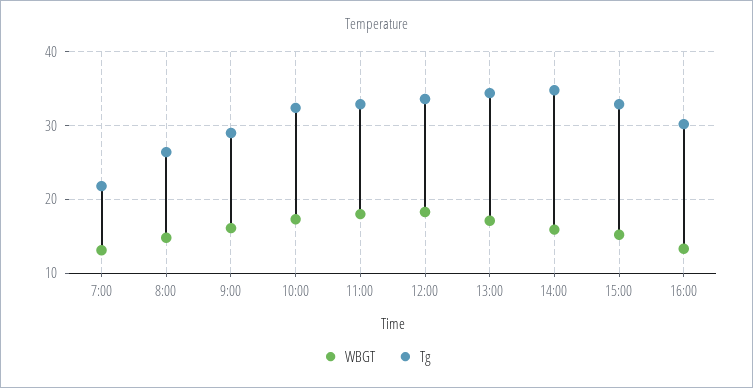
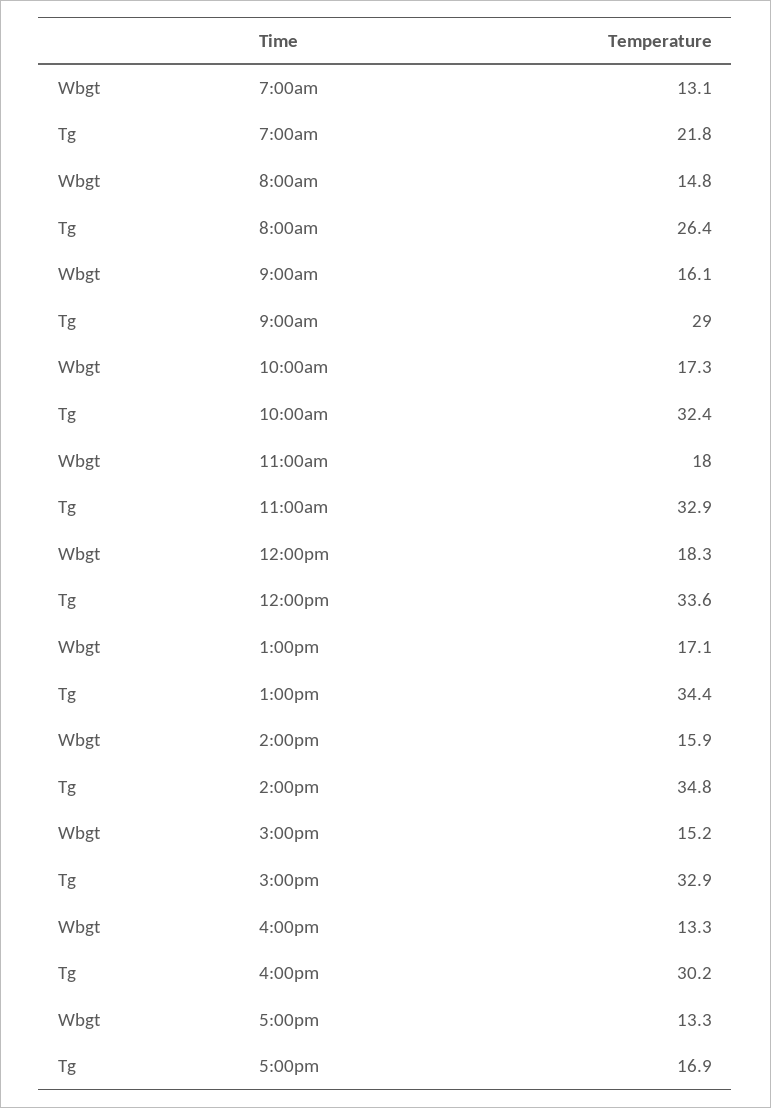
WBGT, 5:00pm: none -> 13.3
Tg, 5:00pm: none -> 16.9

